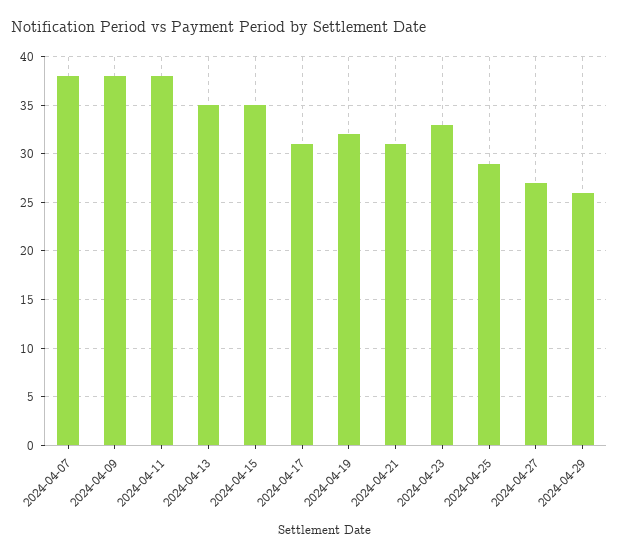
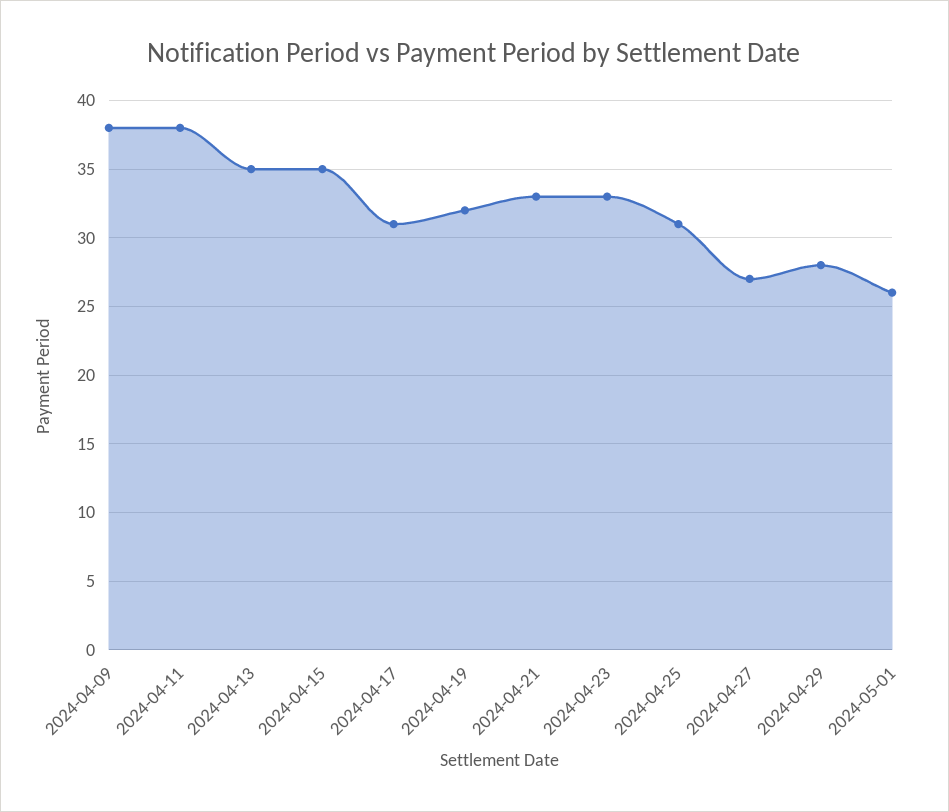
2024-04-07: 38 -> none
2024-04-21: 31 -> 33
2024-04-25: 29 -> 31
2024-04-29: 26 -> 28
2024-05-01: none -> 26

